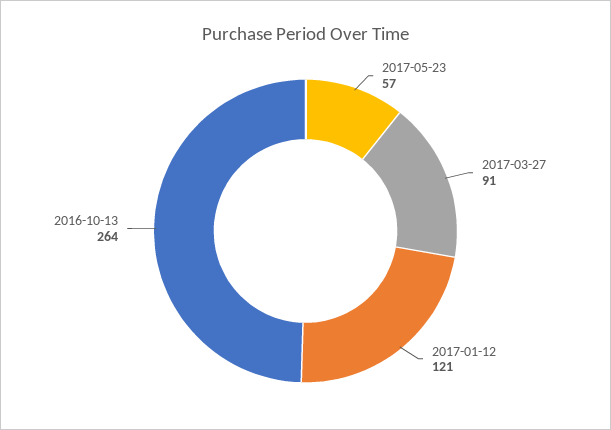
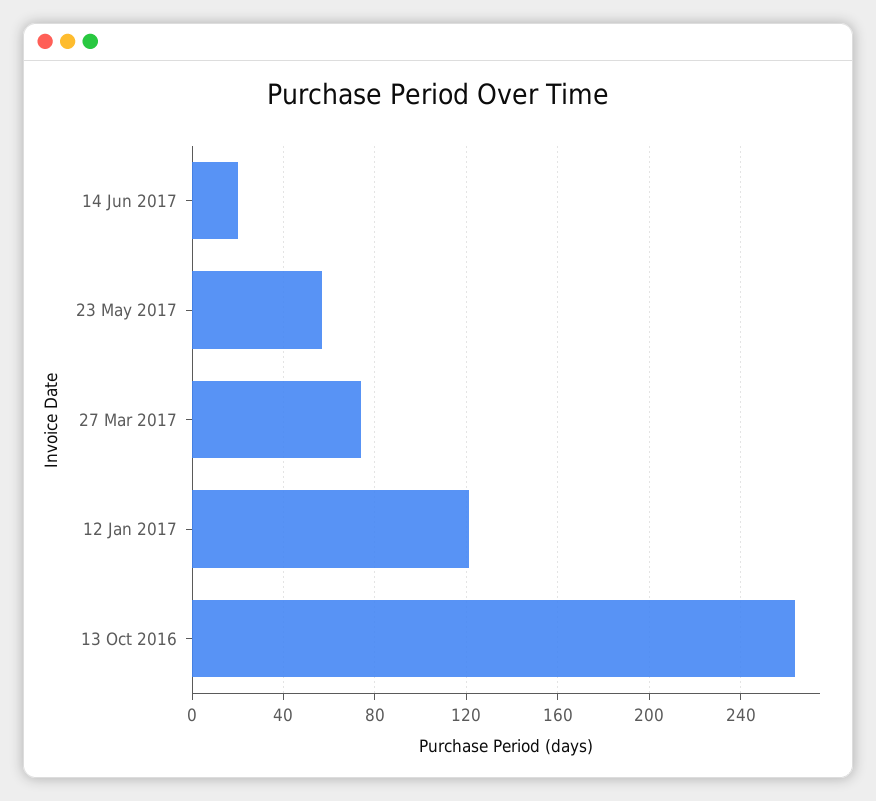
2017-03-27: 91 -> 75
14 Jun 2017: none -> 20

